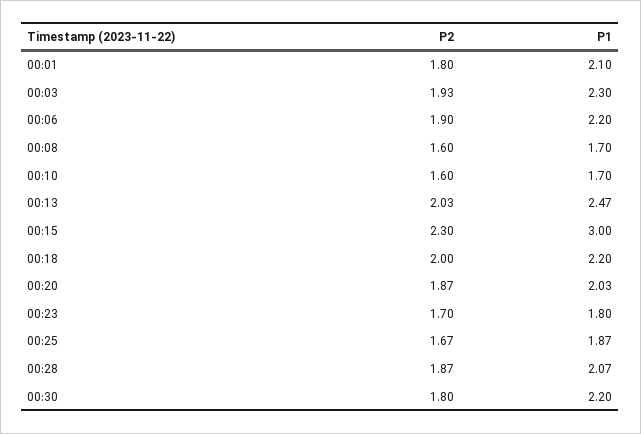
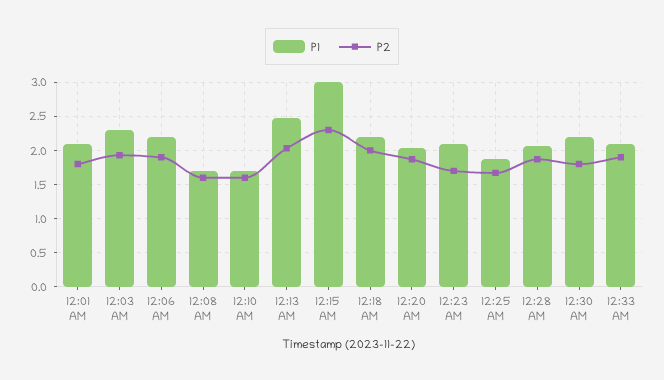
P1, 00:23: 1.8 -> 2.1
P1, 12:33 AM: none -> 2.1
P2, 12:33 AM: none -> 1.9

